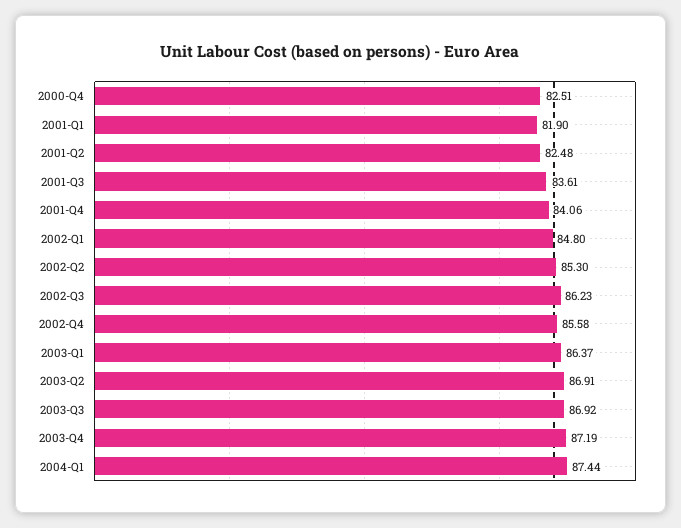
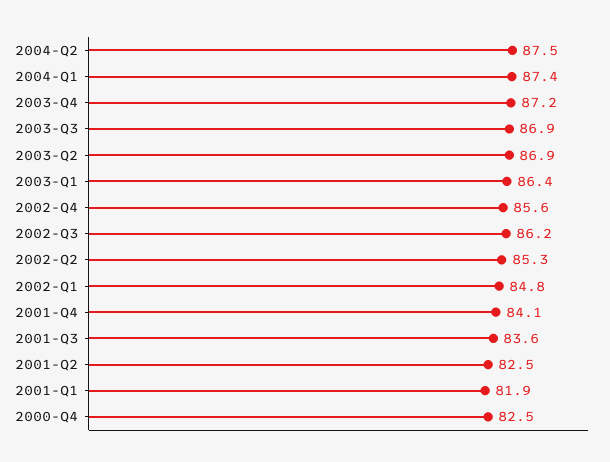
2004-Q2: none -> 87.5

